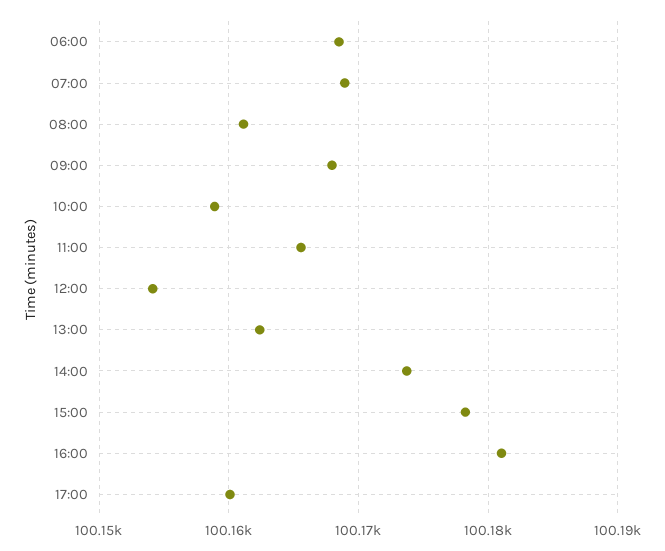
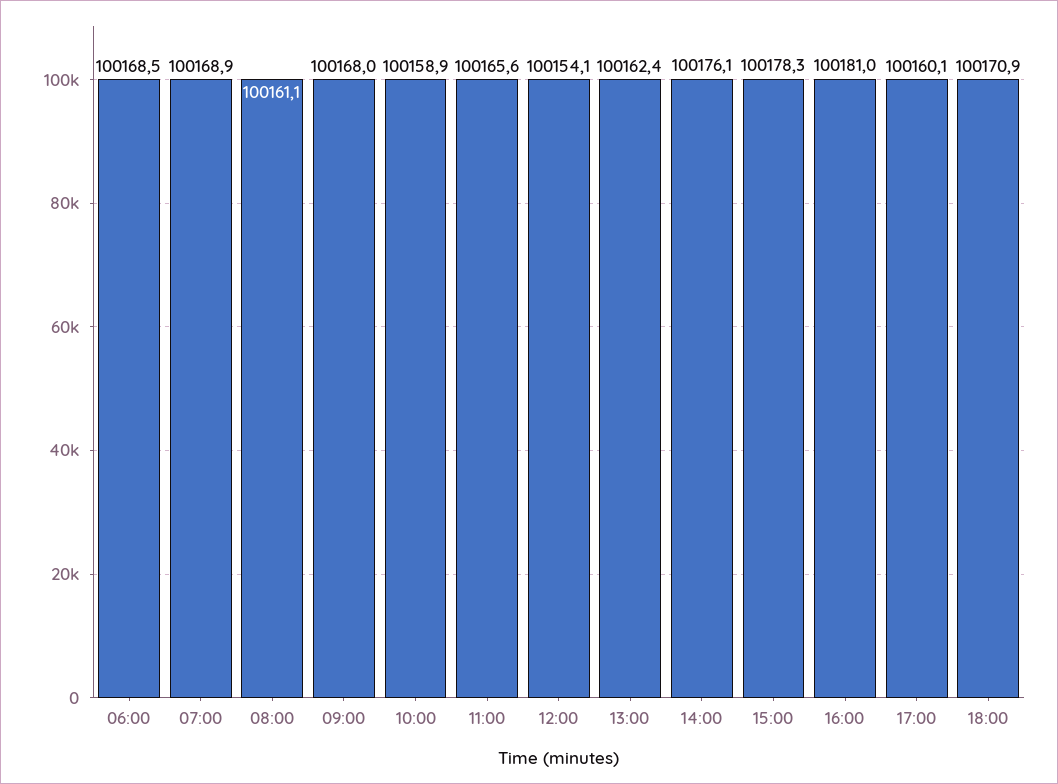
14:00: 100174 -> 100176.1
18:00: none -> 100170.9

